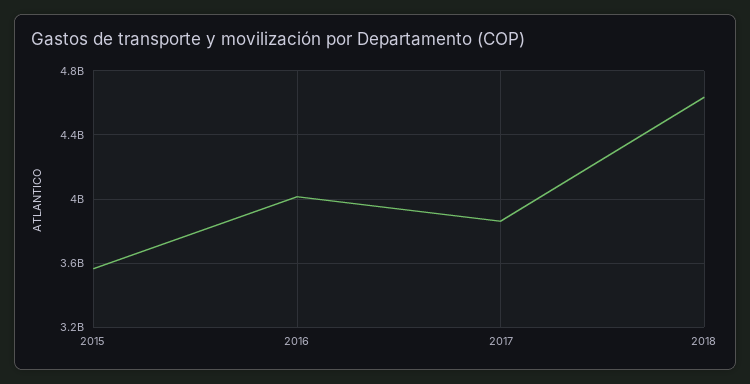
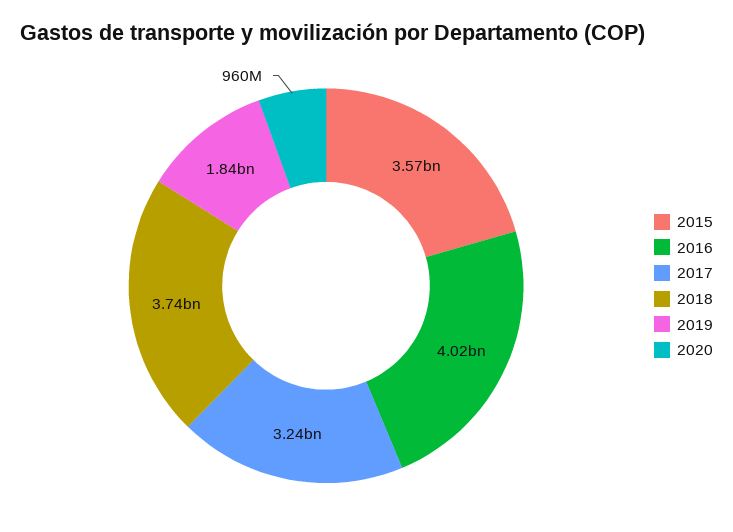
2017: 3850000000 -> 3240000000
2018: 4650000000 -> 3740000000
2019: none -> 1840000000
2020: none -> 960000000

